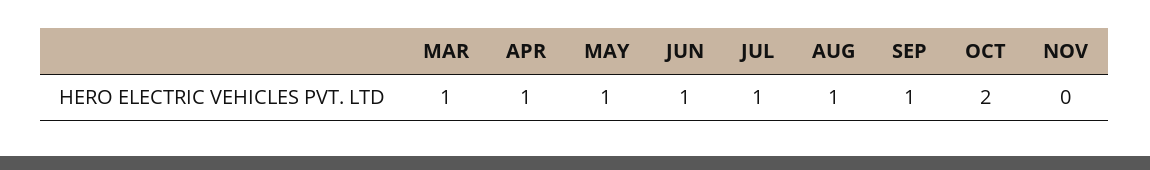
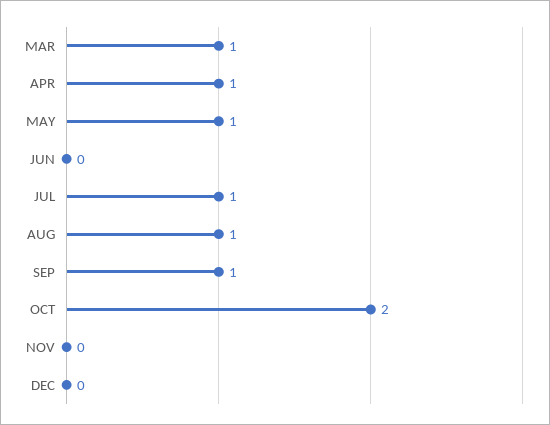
JUN: 1 -> 0
DEC: none -> 0

